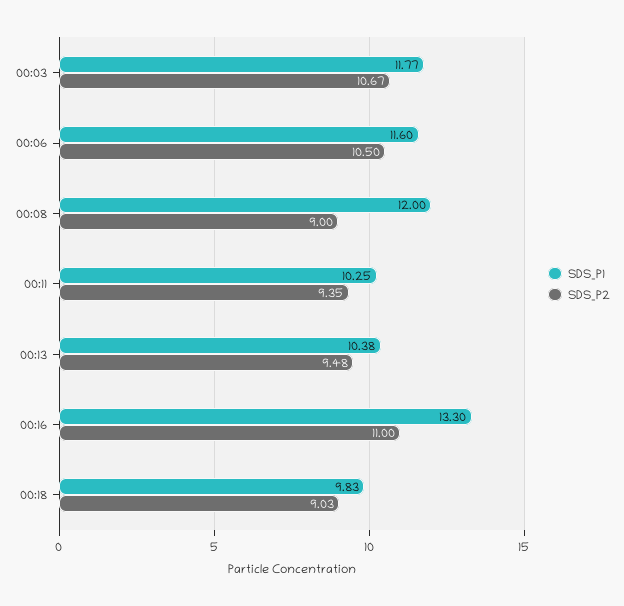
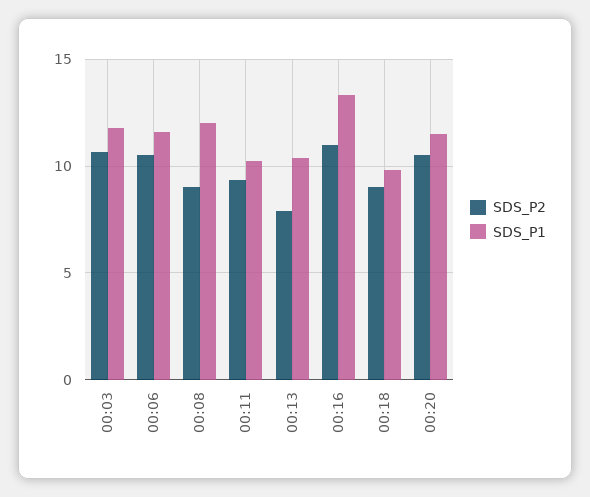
SDS_P2, 00:13: 9.48 -> 8
SDS_P2, 00:20: none -> 10.5
SDS_P1, 00:20: none -> 11.5

